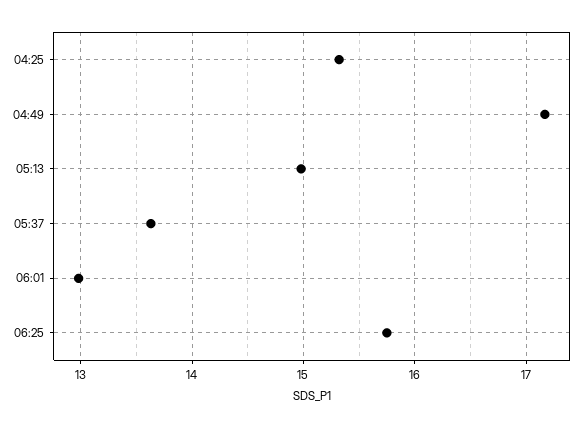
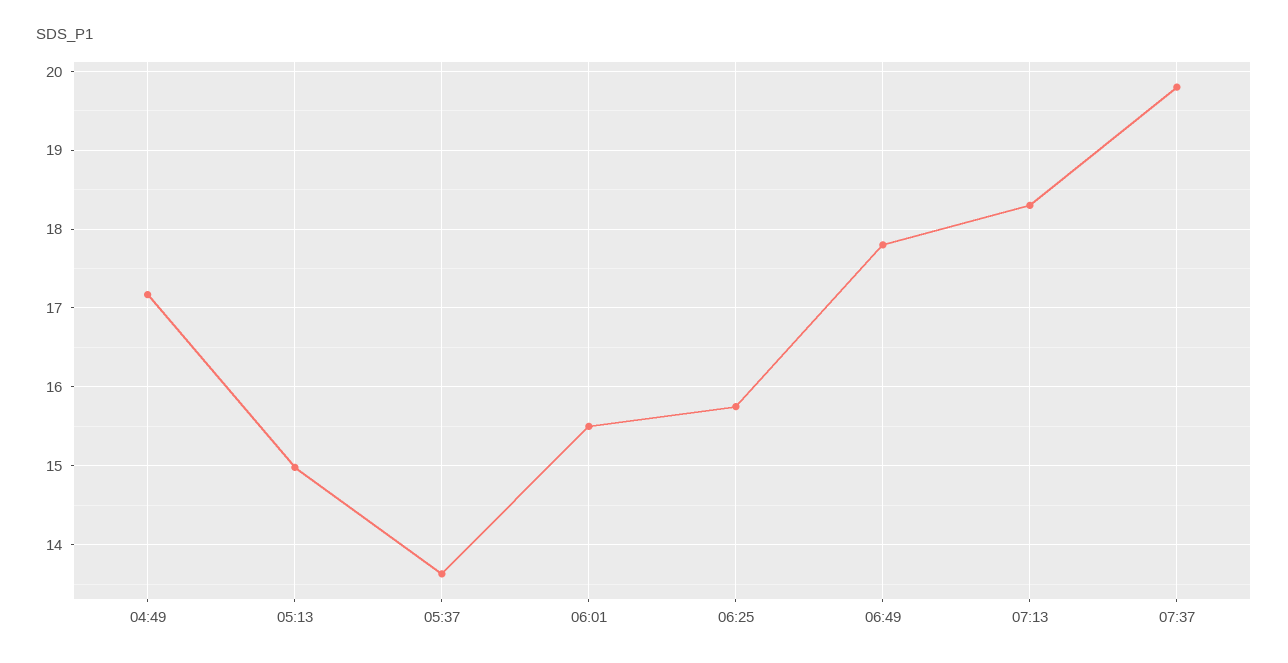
04:25: 15.3 -> none
06:01: 13 -> 15.5
06:49: none -> 17.8
07:13: none -> 18.3
07:37: none -> 19.8

